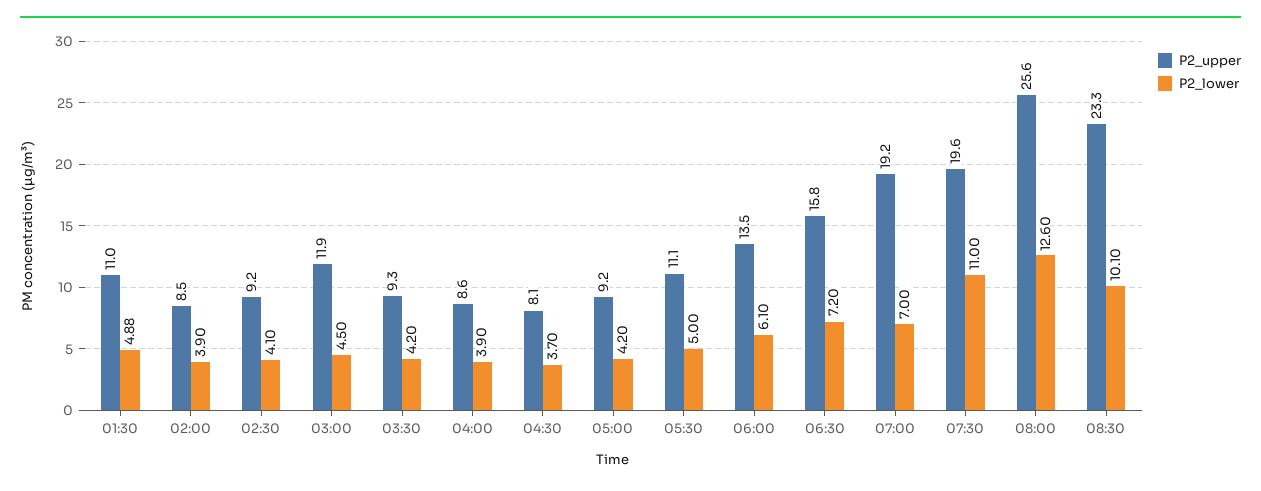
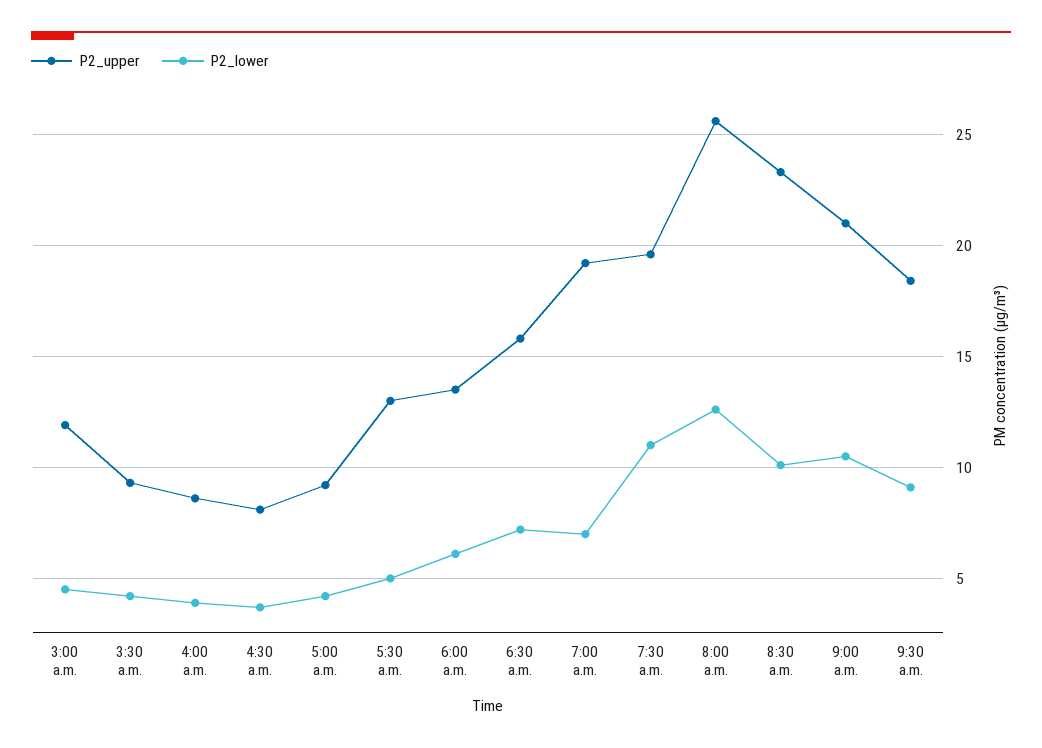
P2_upper, 01:30: 11 -> none
P2_lower, 01:30: 4.88 -> none
P2_upper, 02:00: 8.5 -> none
P2_lower, 02:00: 3.9 -> none
P2_upper, 02:30: 9.2 -> none
P2_lower, 02:30: 4.1 -> none
P2_upper, 05:30: 11.1 -> 13
P2_upper, 9:00 a.m.: none -> 21
P2_lower, 9:00 a.m.: none -> 10.5
P2_upper, 9:30 a.m.: none -> 18.5
P2_lower, 9:30 a.m.: none -> 9

